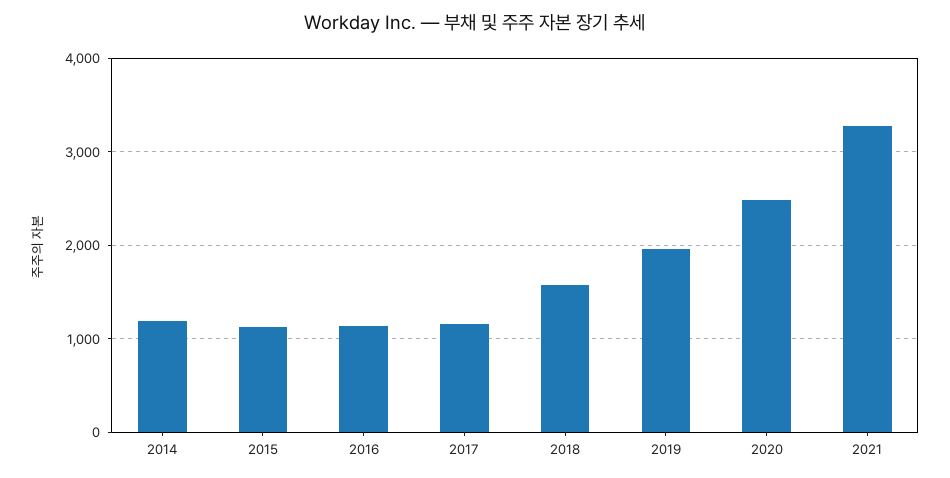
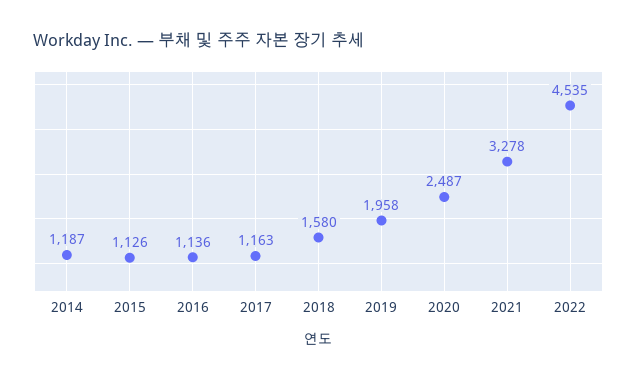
2022: none -> 4535

